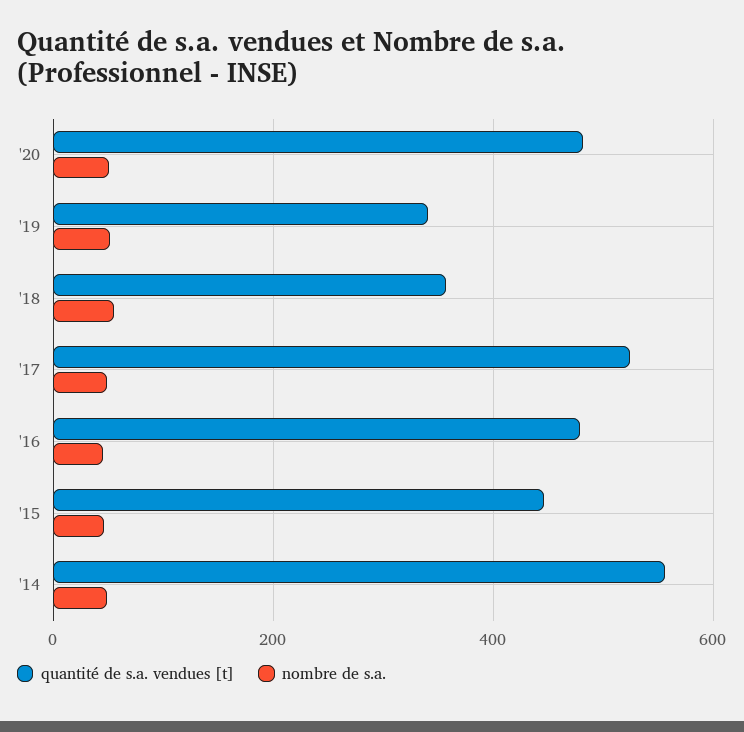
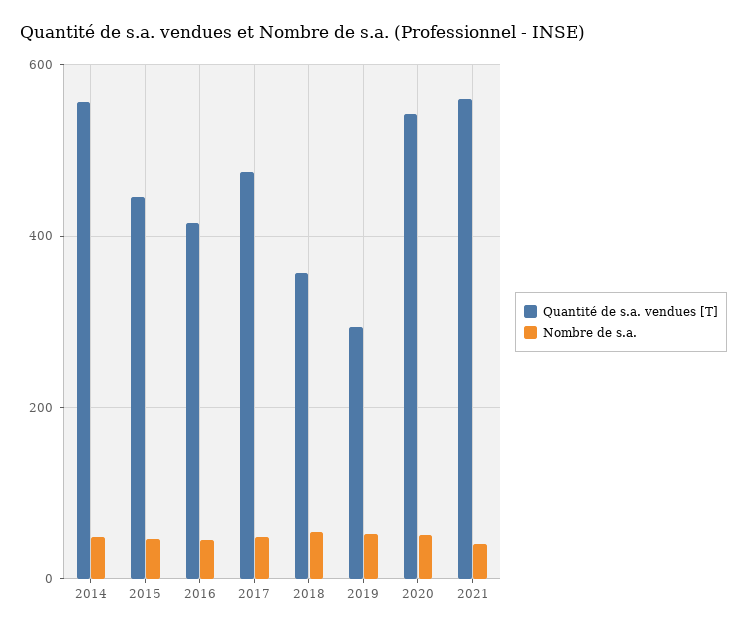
quantité de s.a. vendues [t], '20: 480 -> 540
quantité de s.a. vendues [t], '19: 340 -> 300
quantité de s.a. vendues [t], '17: 520 -> 480
quantité de s.a. vendues [t], '16: 480 -> 420
quantité de s.a. vendues [t], 2021: none -> 560
nombre de s.a., 2021: none -> 40

